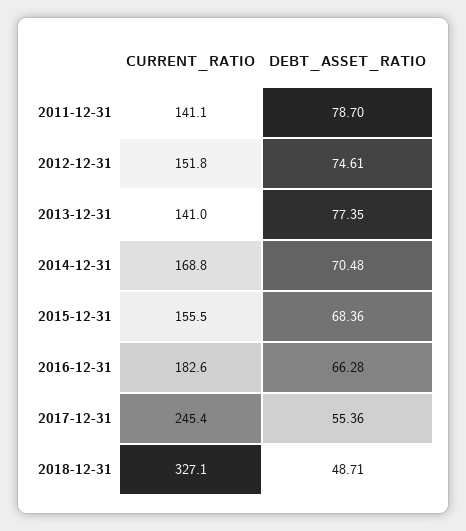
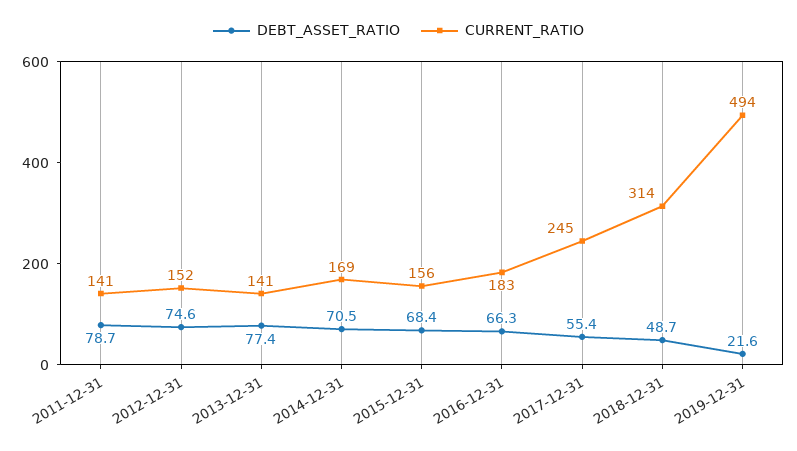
CURRENT_RATIO, 2018-12-31: 327.1 -> 314
DEBT_ASSET_RATIO, 2019-12-31: none -> 21.6
CURRENT_RATIO, 2019-12-31: none -> 494

